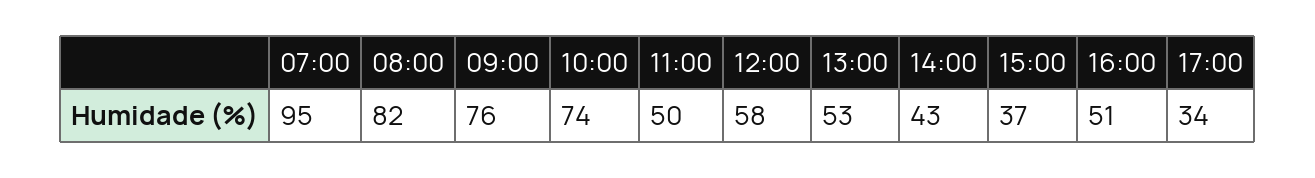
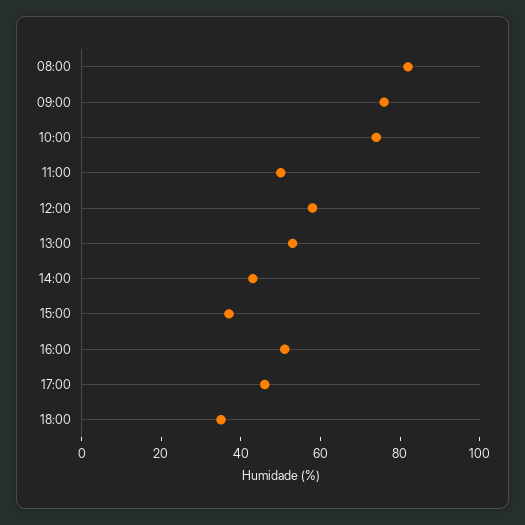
07:00: 95 -> none
17:00: 34 -> 45
18:00: none -> 35

